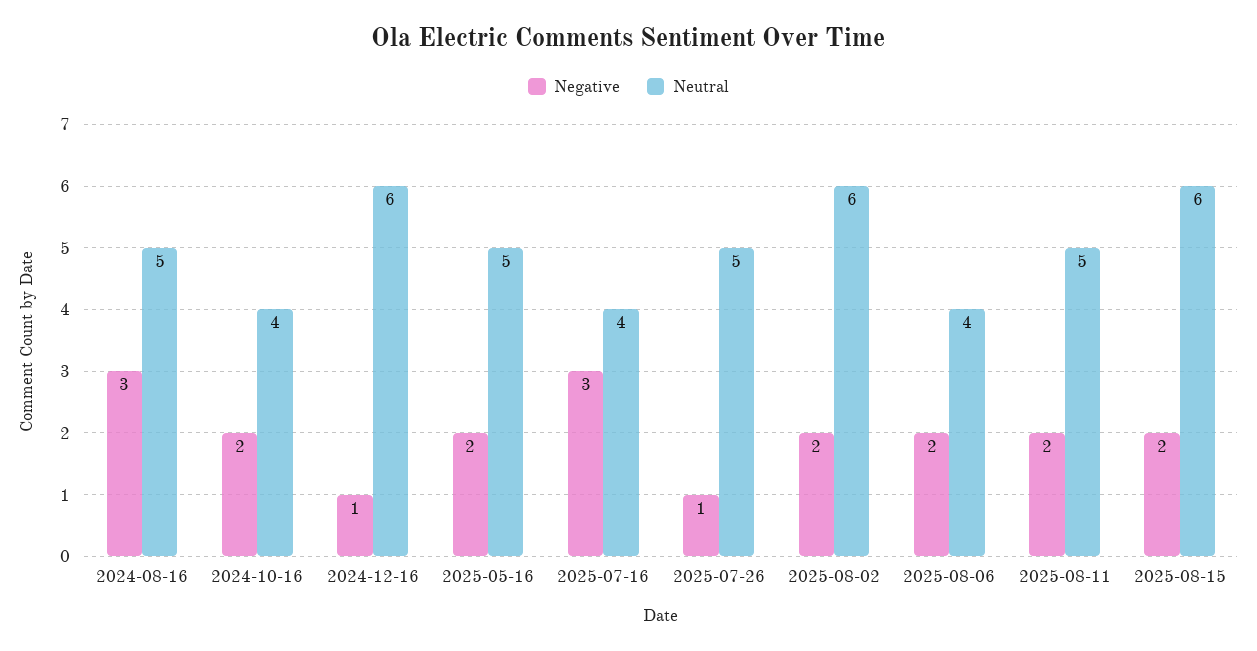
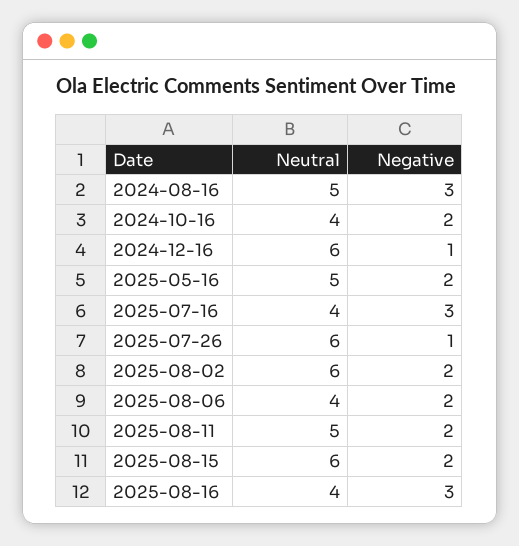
Neutral, 2025-07-26: 5 -> 6
Neutral, 2025-08-16: none -> 4
Negative, 2025-08-16: none -> 3

